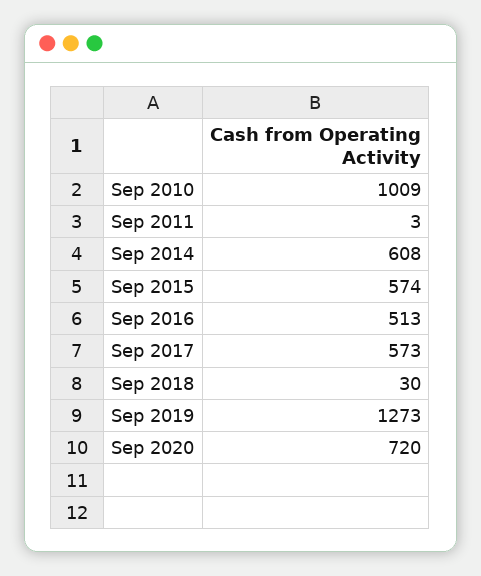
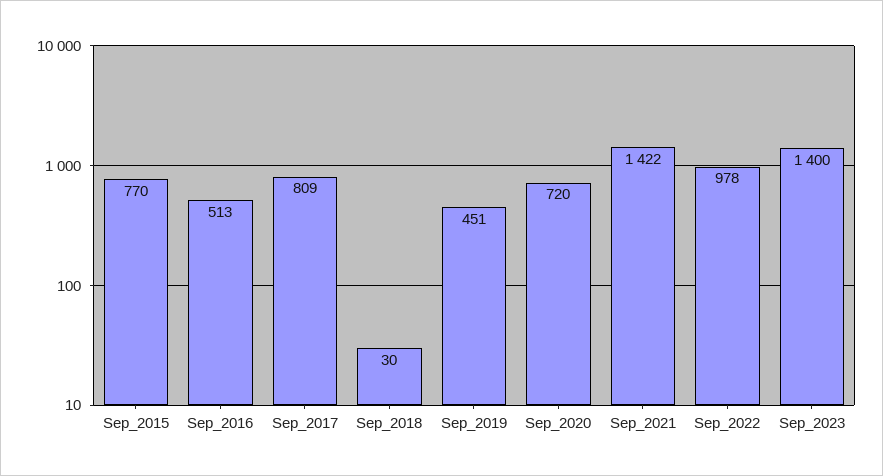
Sep 2010: 1009 -> none
Sep 2011: 3 -> none
Sep 2014: 608 -> none
Sep 2015: 574 -> 770
Sep 2017: 573 -> 809
Sep 2019: 1273 -> 451
Sep_2021: none -> 1422
Sep_2022: none -> 978
Sep_2023: none -> 1400

